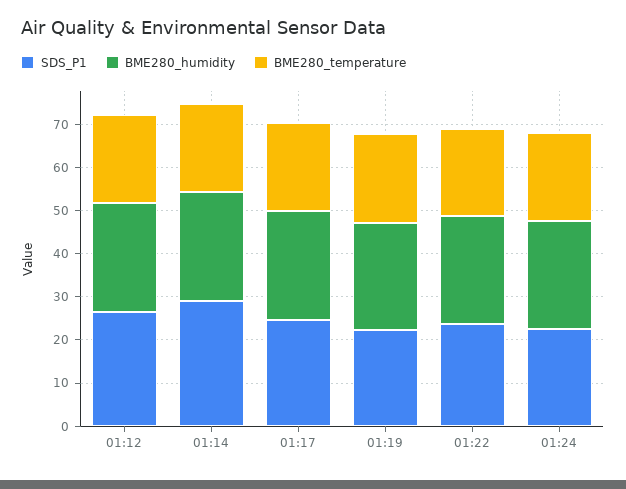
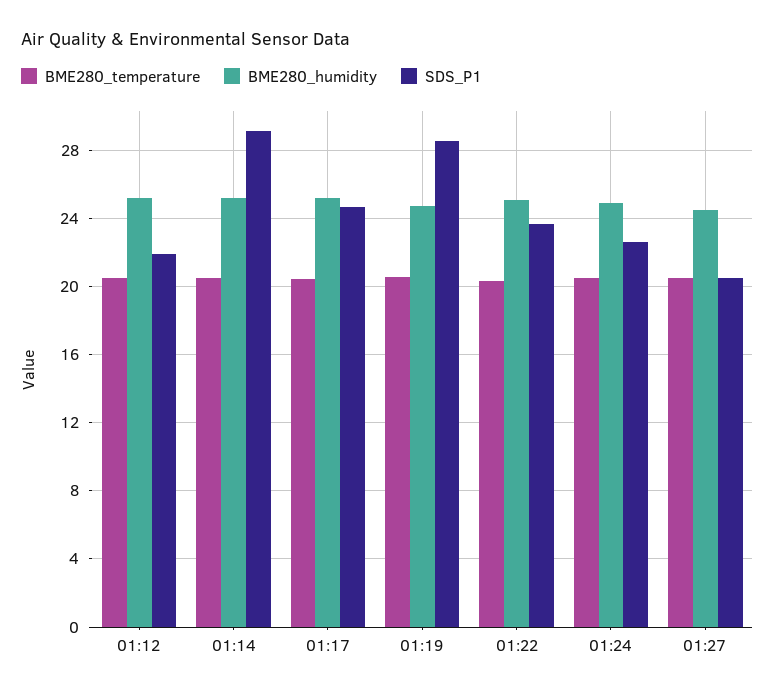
SDS_P1, 01:12: 26 -> 22
SDS_P1, 01:19: 22 -> 28.5
BME280_temperature, 01:27: none -> 20.5
BME280_humidity, 01:27: none -> 24.5
SDS_P1, 01:27: none -> 20.5

